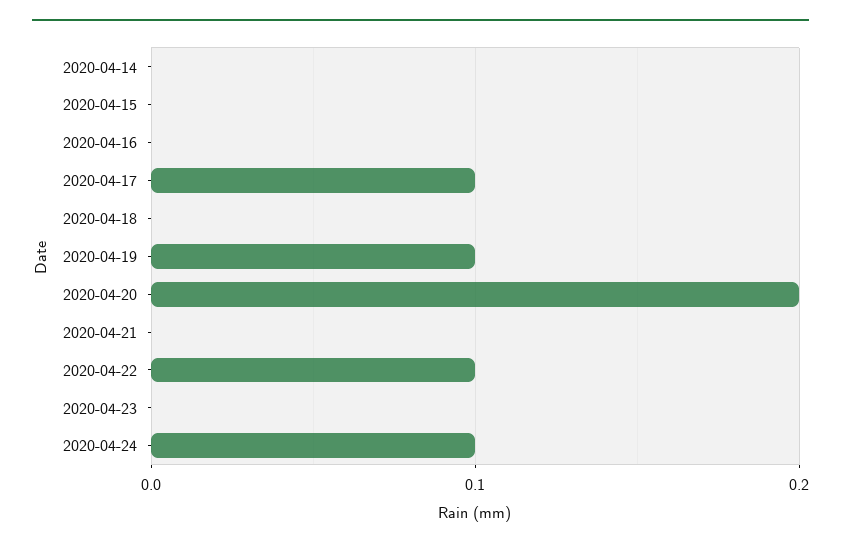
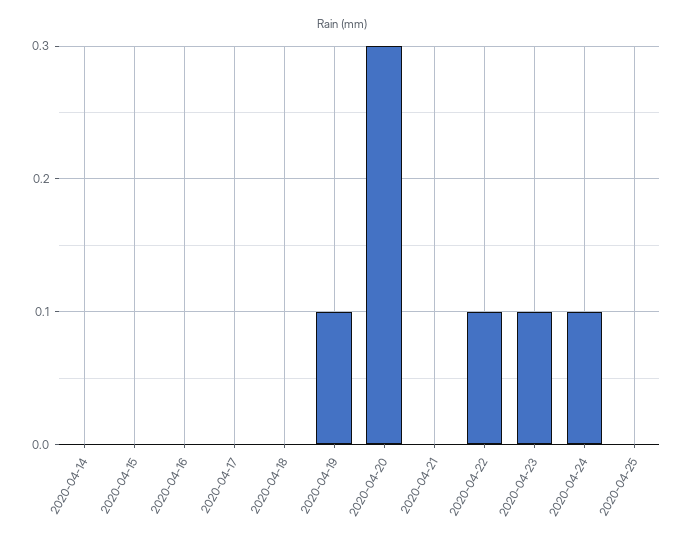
2020-04-17: 0.1 -> 0
2020-04-20: 0.2 -> 0.3
2020-04-23: 0 -> 0.1
2020-04-25: none -> 0

